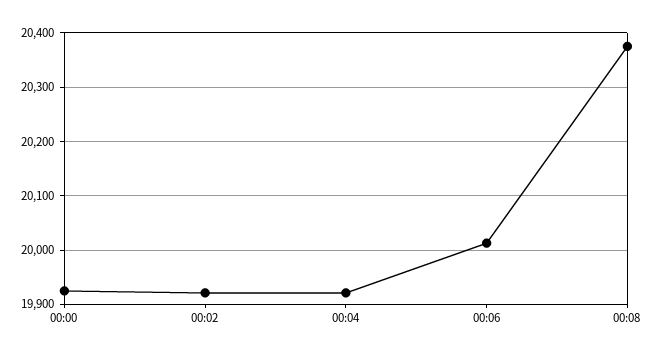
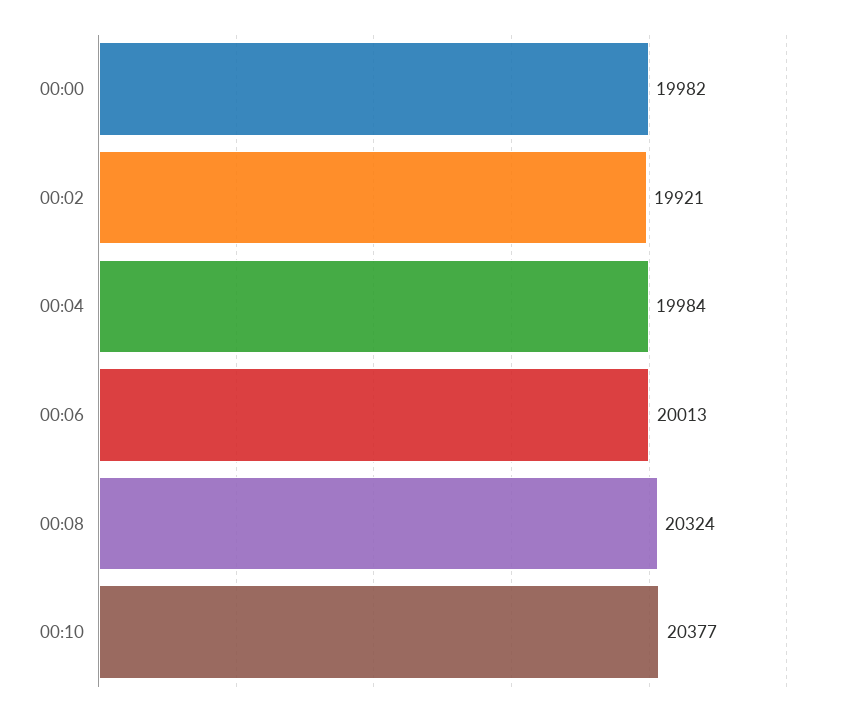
00:00: 19920 -> 19982
00:04: 19920 -> 19984
00:08: 20380 -> 20324
00:10: none -> 20377

